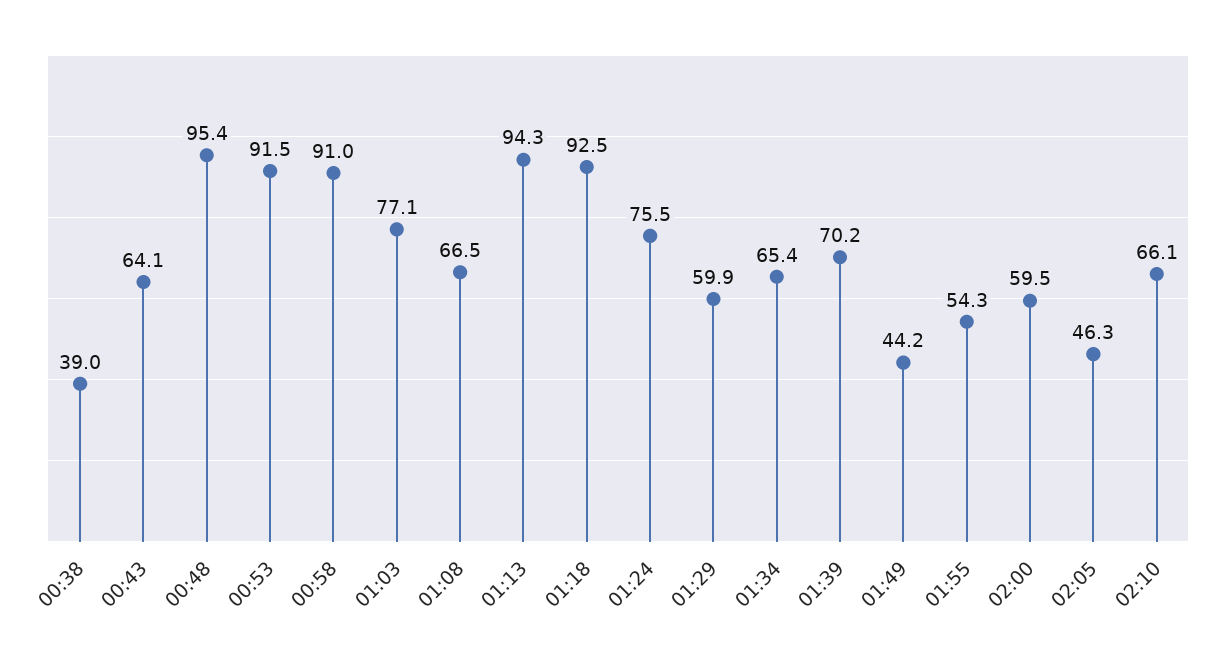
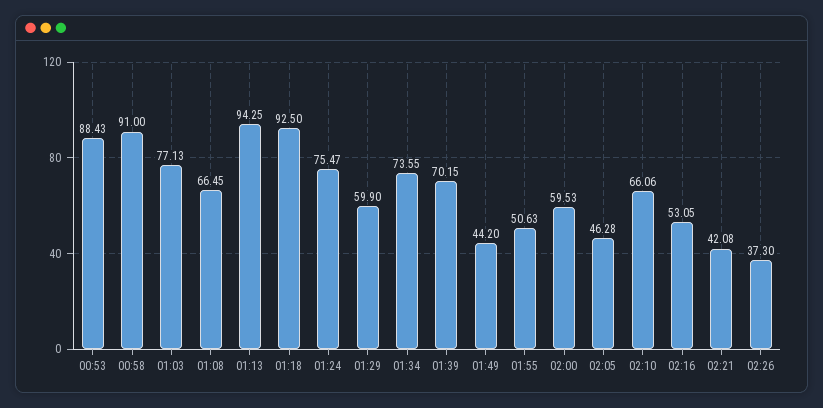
00:38: 39 -> none
00:43: 64.1 -> none
00:48: 95.4 -> none
00:53: 91.5 -> 88.43
01:34: 65.4 -> 73.55
01:55: 54.3 -> 50.63
02:16: none -> 53.05
02:21: none -> 42.08
02:26: none -> 37.3

